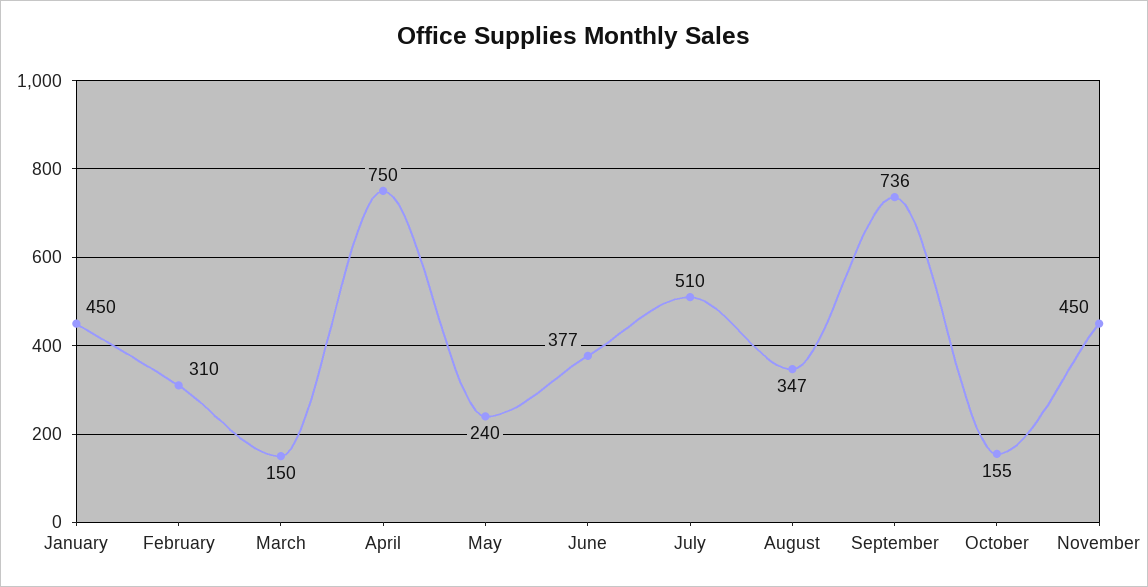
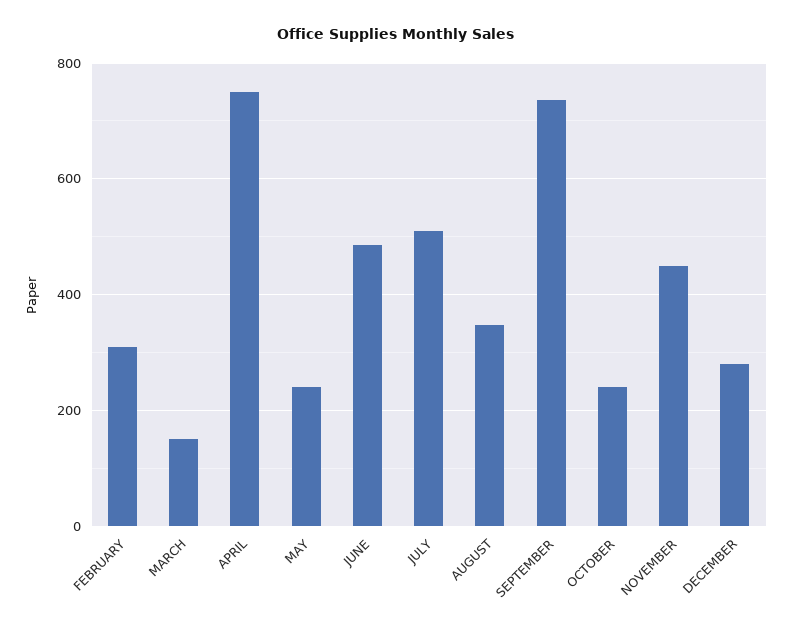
January: 450 -> none
June: 377 -> 480
October: 155 -> 240
DECEMBER: none -> 280

